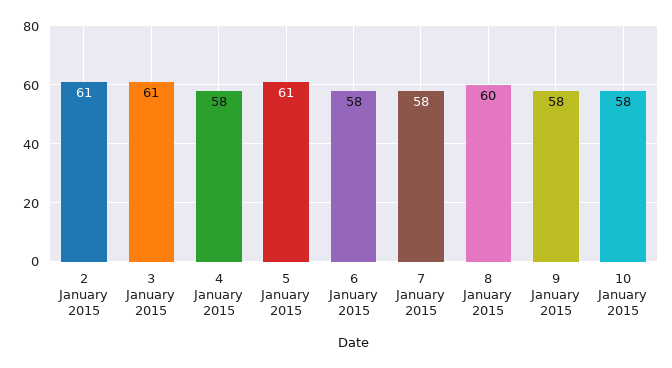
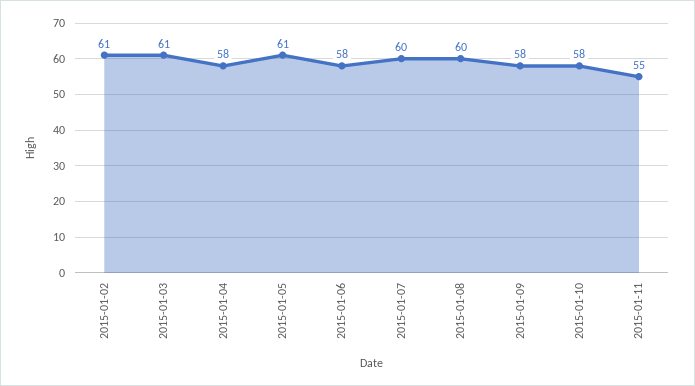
7 January 2015: 58 -> 60
2015-01-11: none -> 55

